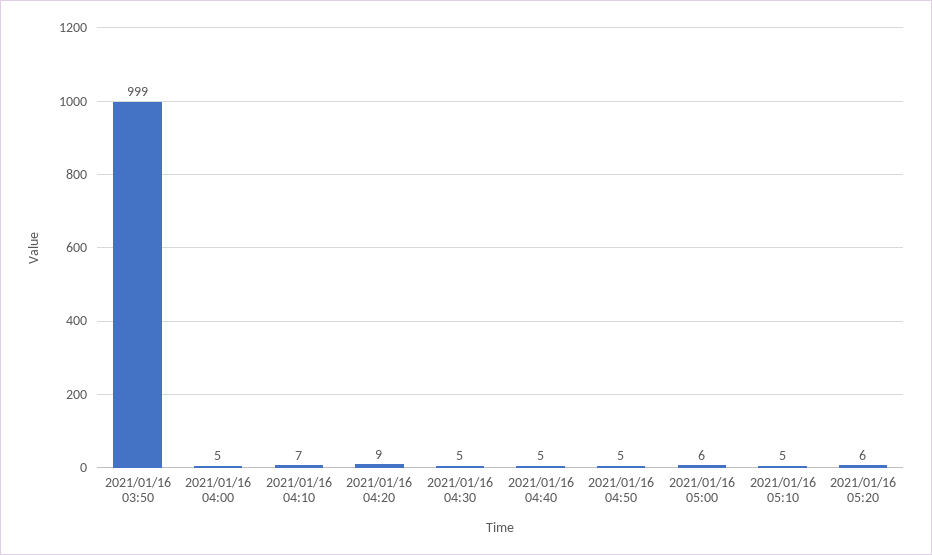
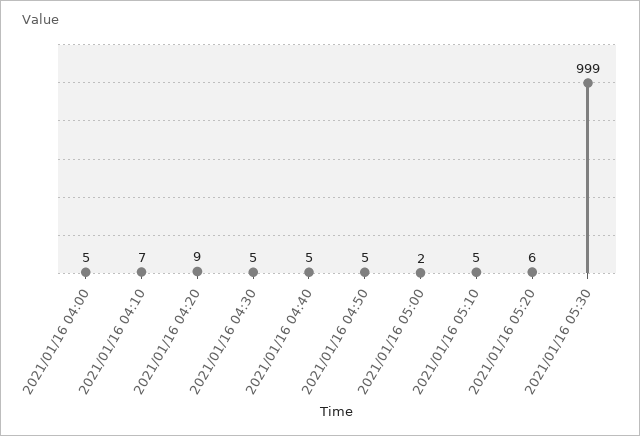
2021/01/16 03:50: 999 -> none
2021/01/16 05:00: 6 -> 2
2021/01/16 05:30: none -> 999

